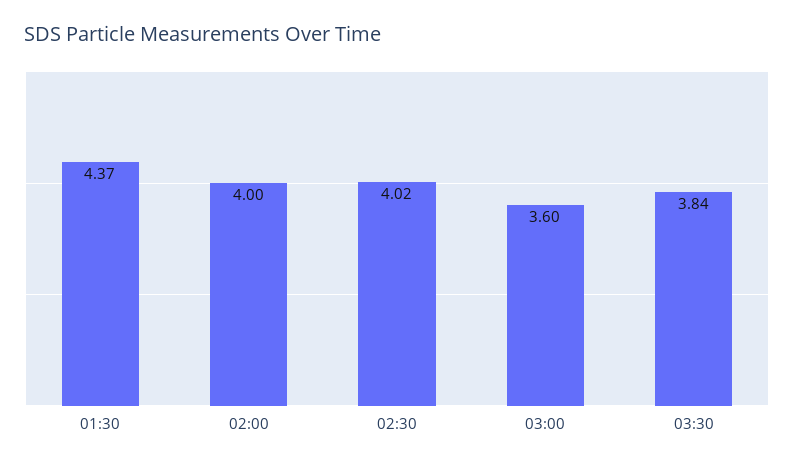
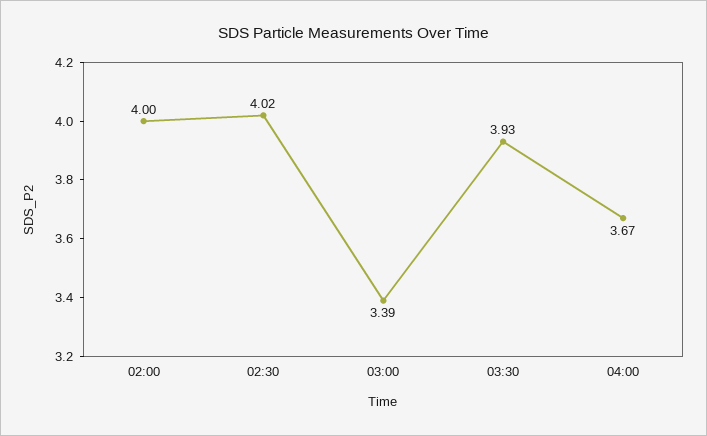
01:30: 4.37 -> none
03:00: 3.6 -> 3.39
03:30: 3.84 -> 3.93
04:00: none -> 3.67

